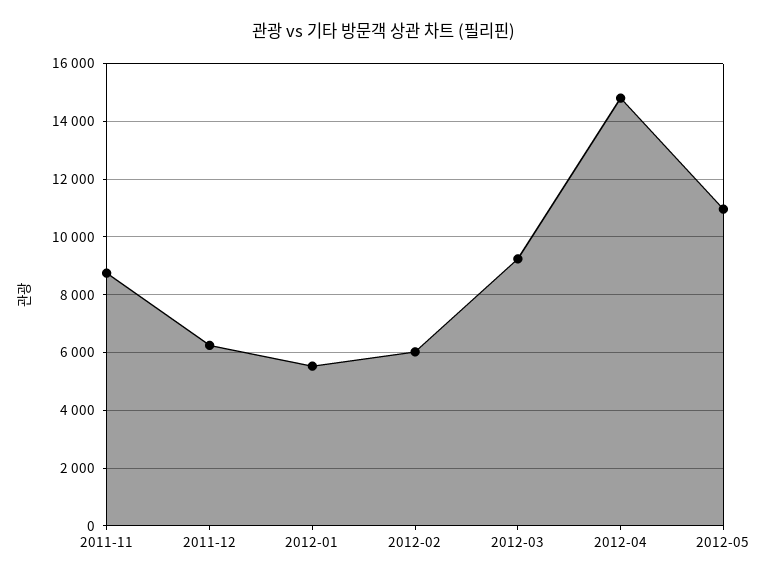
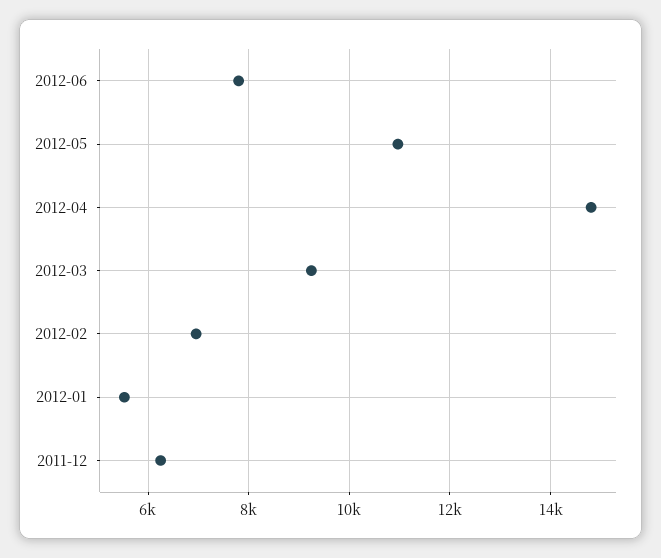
2011-11: 8750 -> none
2012-02: 6000 -> 7000
2012-06: none -> 7800

